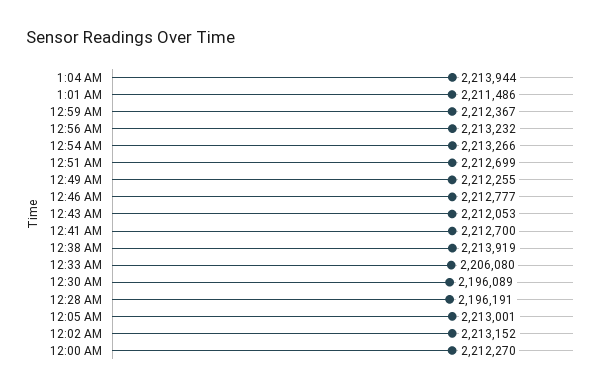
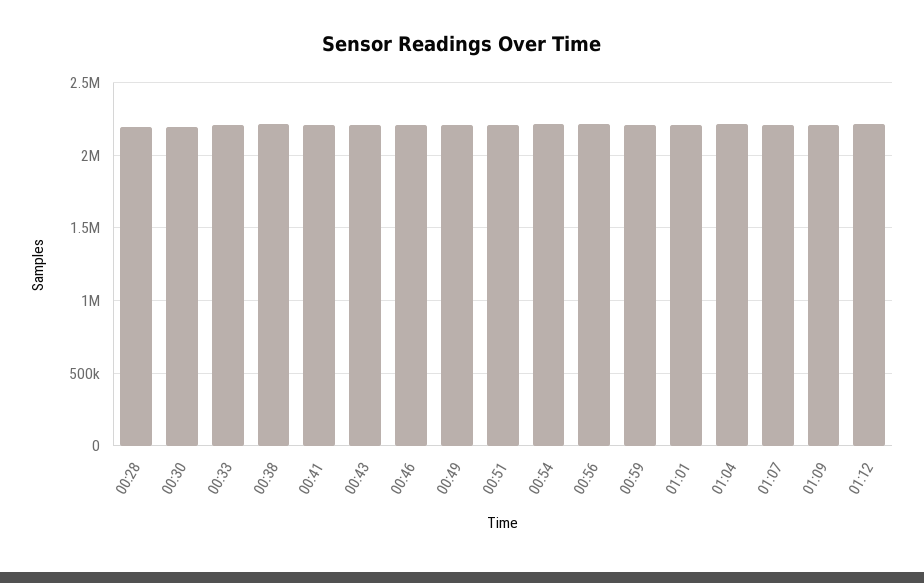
12:05 AM: 2213001 -> none
12:02 AM: 2213152 -> none
12:00 AM: 2212270 -> none
01:07: none -> 2200000
01:09: none -> 2200000
01:12: none -> 2200000

